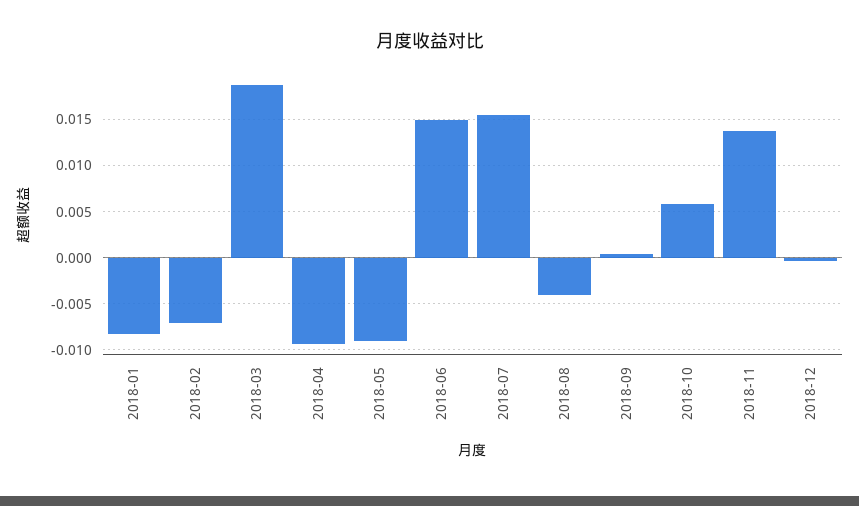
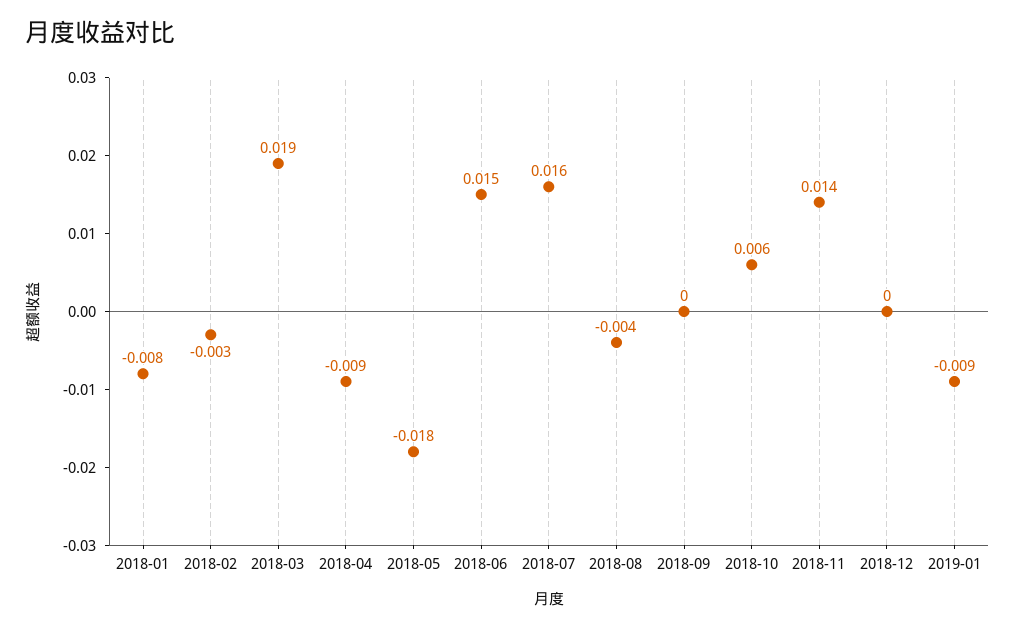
2018-02: -0.007 -> -0.003
2018-05: -0.009 -> -0.018
2019-01: none -> -0.009

